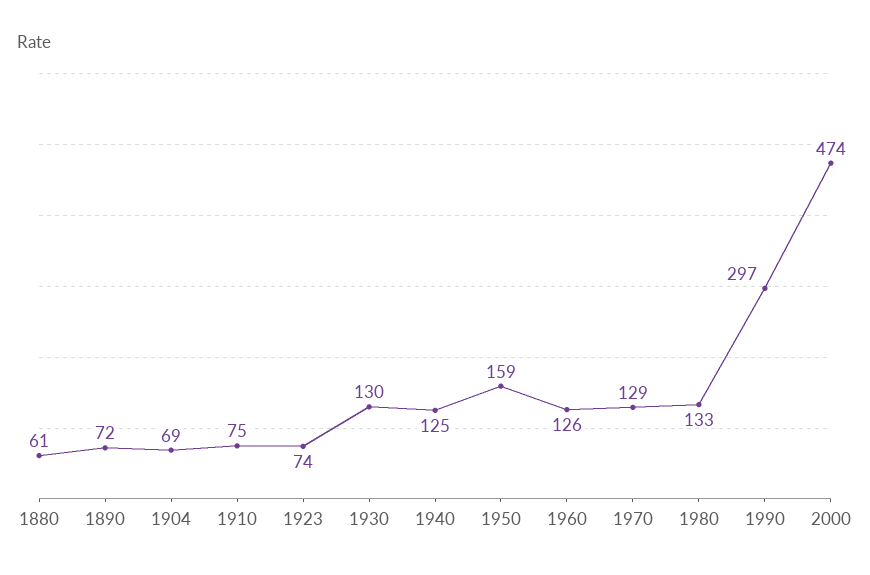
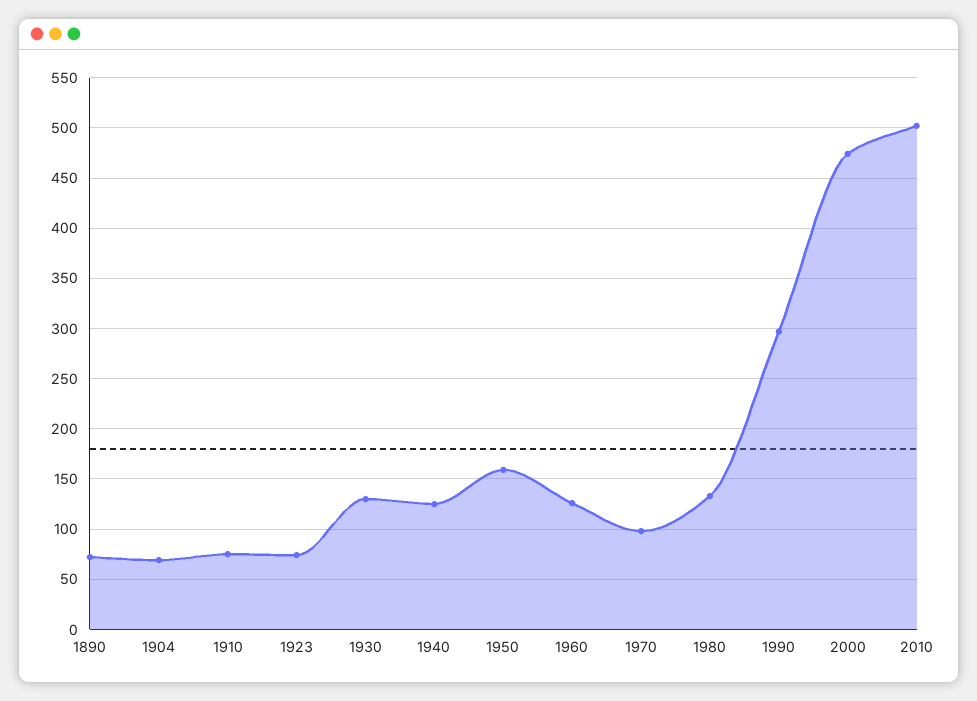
1880: 61 -> none
1970: 129 -> 100
2010: none -> 500

